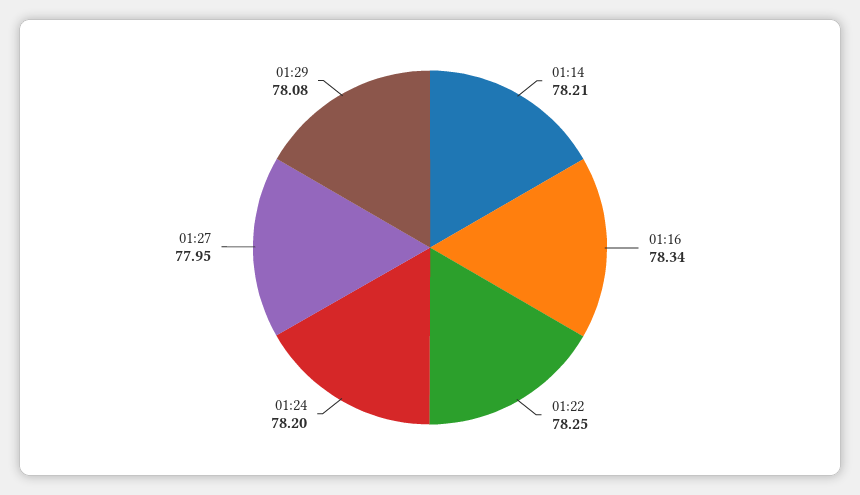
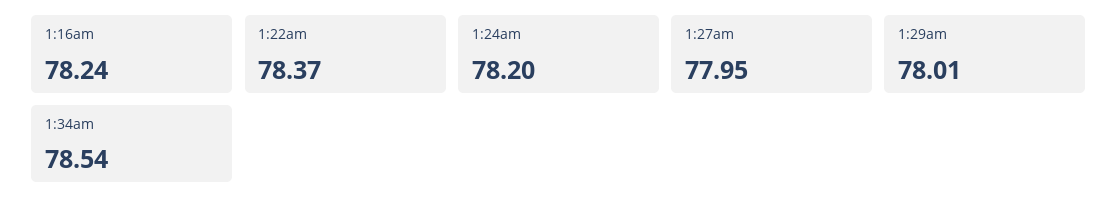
01:14: 78.21 -> none
01:16: 78.34 -> 78.24
01:22: 78.25 -> 78.37
01:29: 78.08 -> 78.01
1:34am: none -> 78.54

